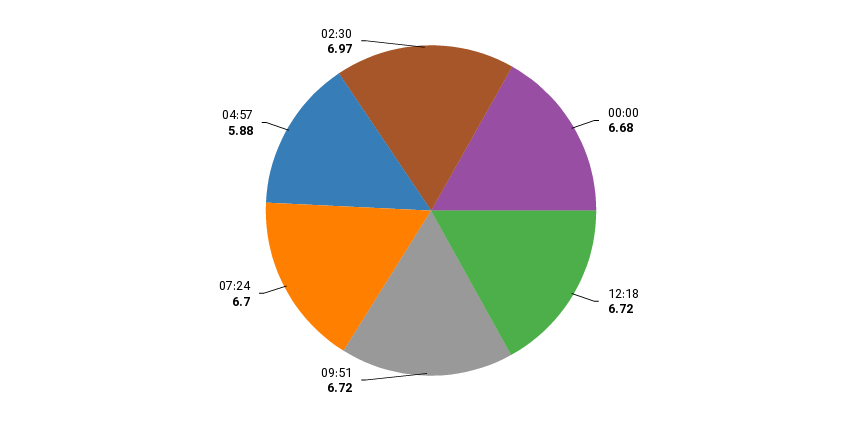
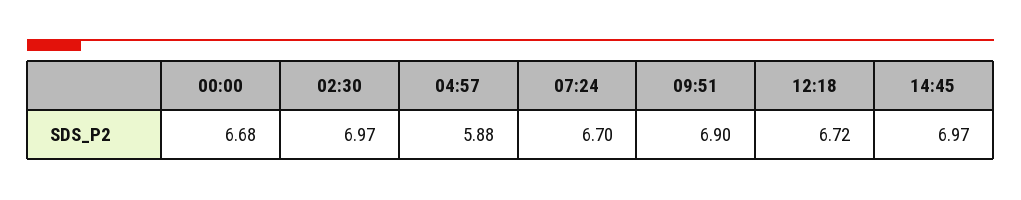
09:51: 6.72 -> 6.9
14:45: none -> 6.97

